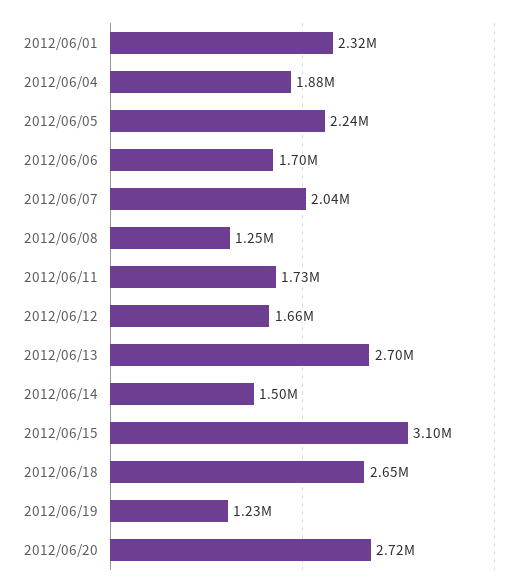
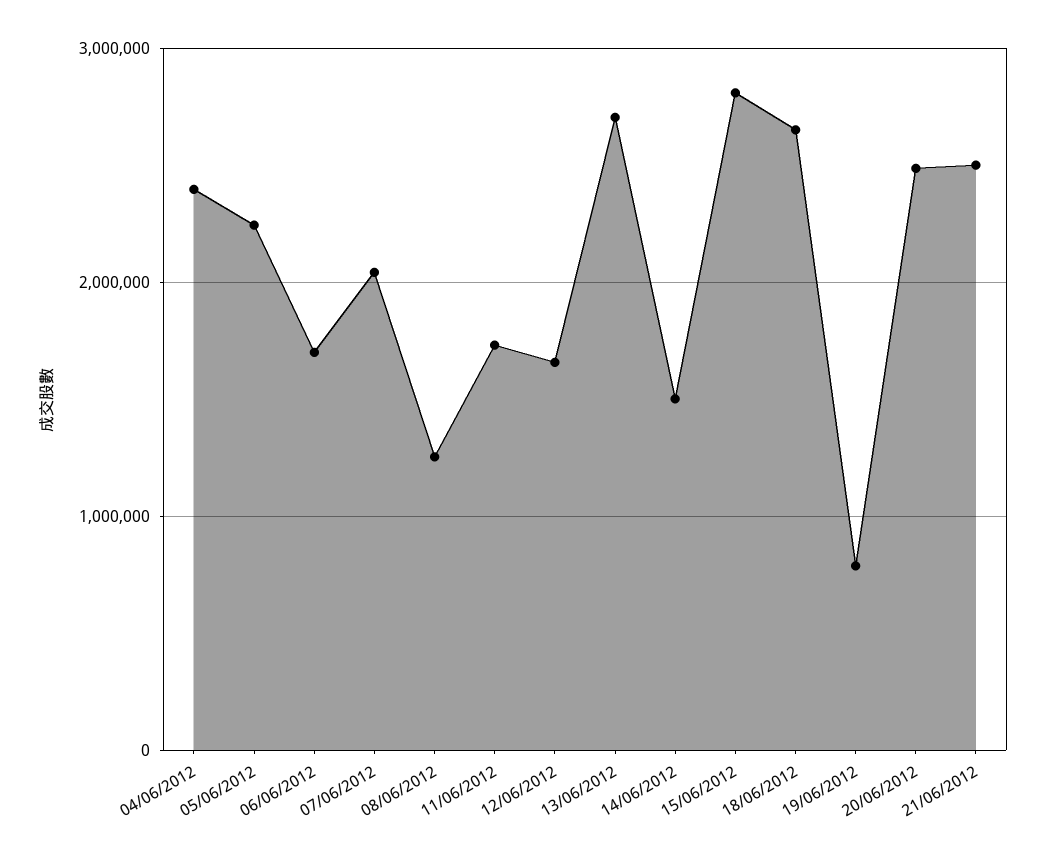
2012/06/01: 2320000 -> none
2012/06/04: 1880000 -> 2400000
2012/06/15: 3100000 -> 2800000
2012/06/19: 1230000 -> 800000
2012/06/20: 2720000 -> 2500000
21/06/2012: none -> 2500000

